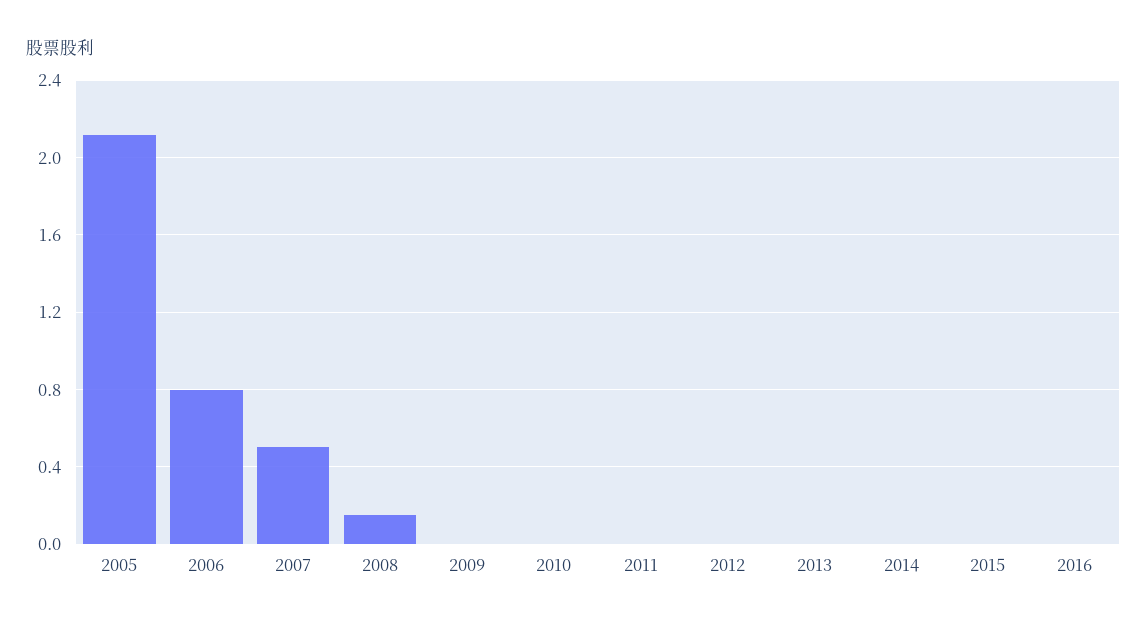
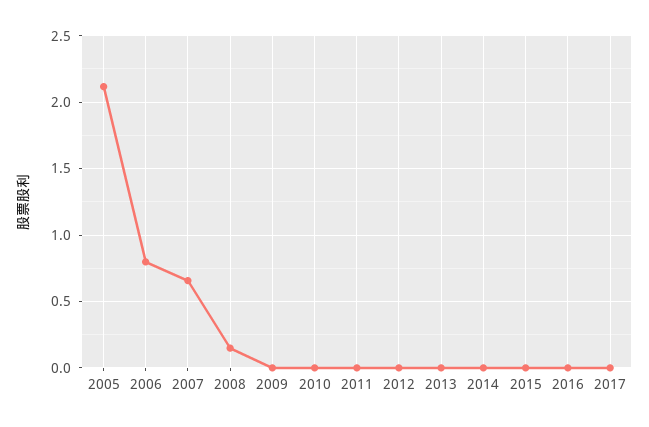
2007: 0.5 -> 0.65
2017: none -> 0

